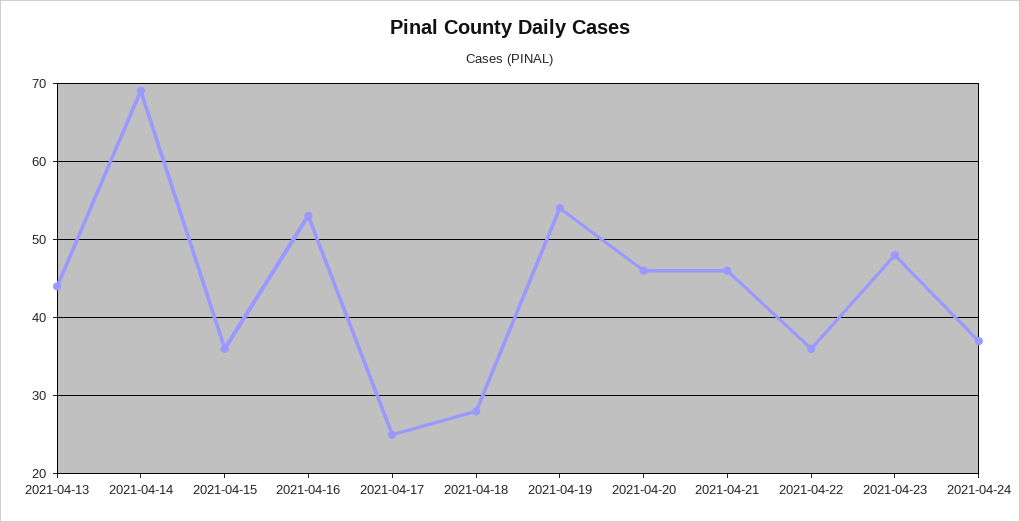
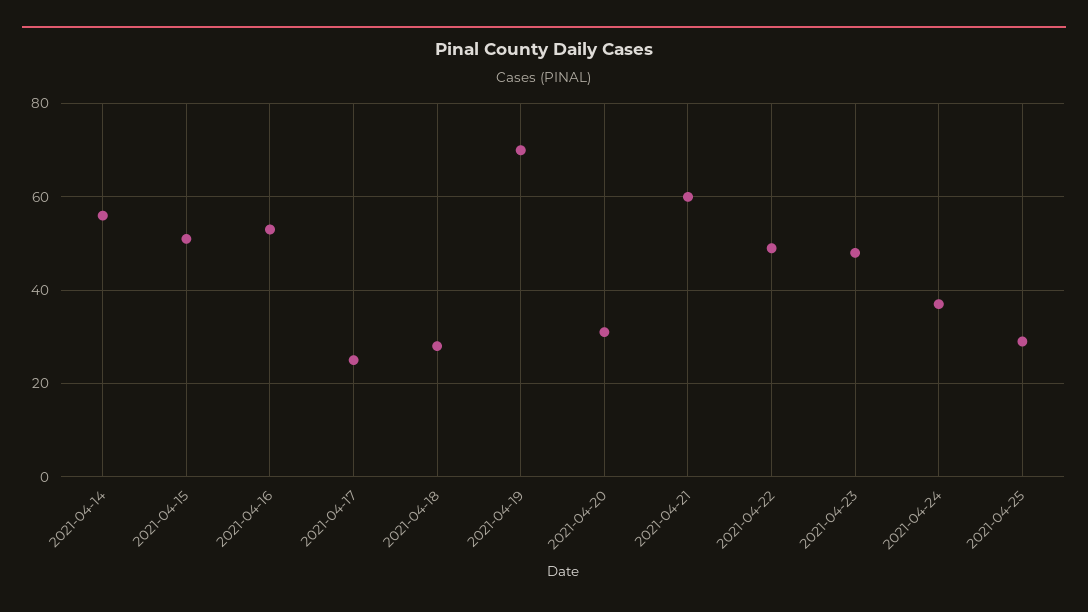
2021-04-13: 44 -> none
2021-04-14: 69 -> 55
2021-04-15: 36 -> 50
2021-04-19: 54 -> 70
2021-04-20: 46 -> 30
2021-04-21: 46 -> 60
2021-04-22: 36 -> 50
2021-04-25: none -> 30

